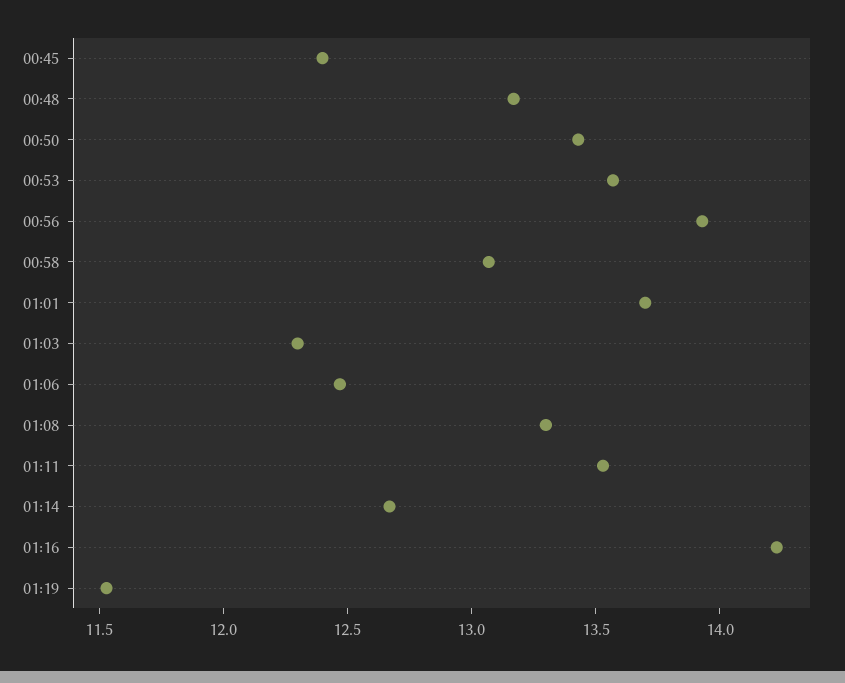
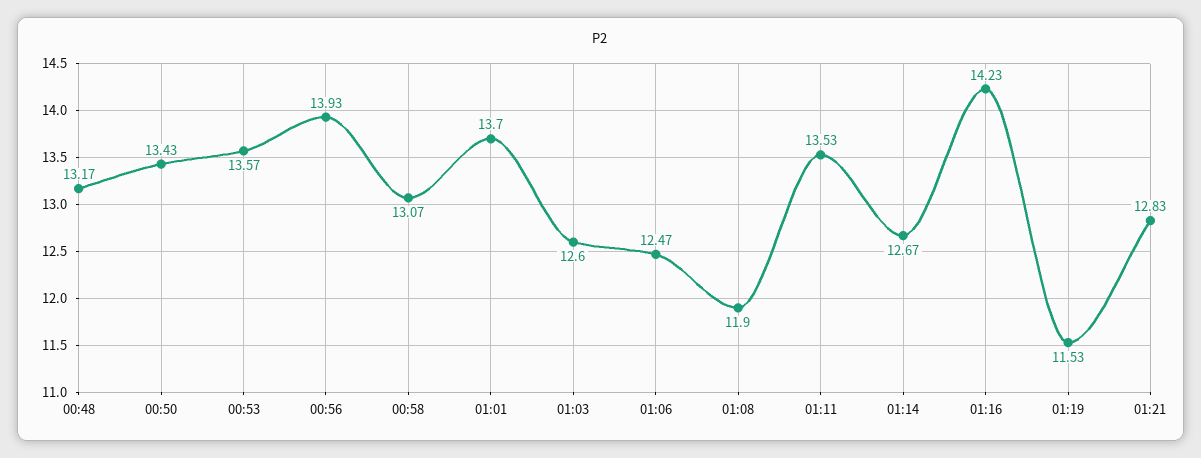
00:45: 12.4 -> none
01:03: 12.3 -> 12.6
01:08: 13.3 -> 11.9
01:21: none -> 12.83

